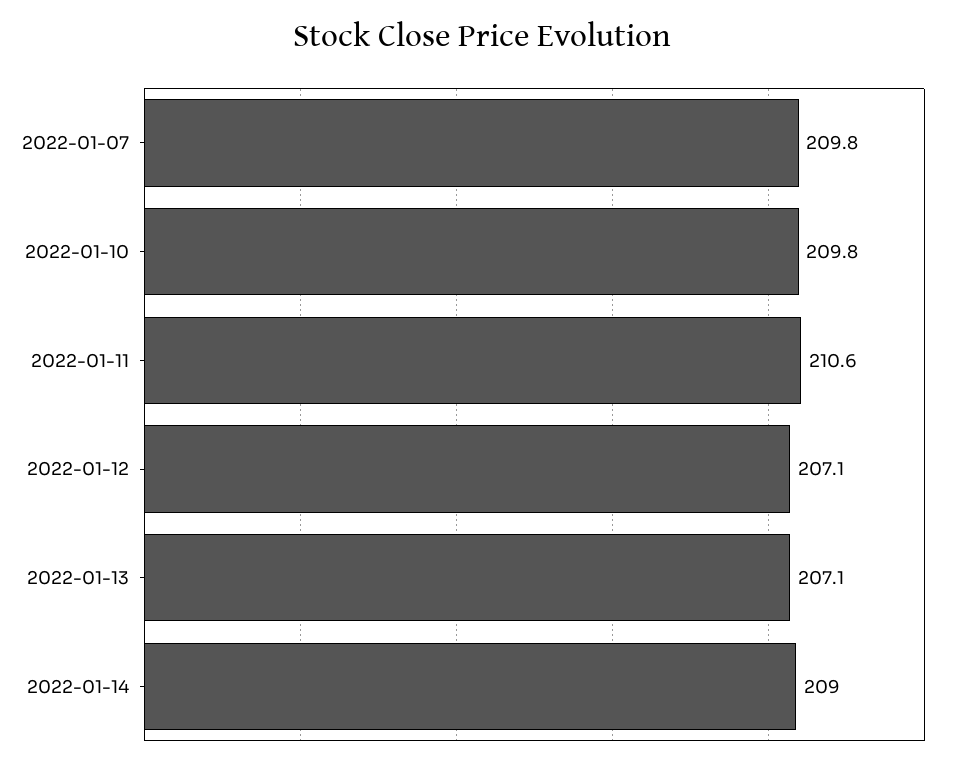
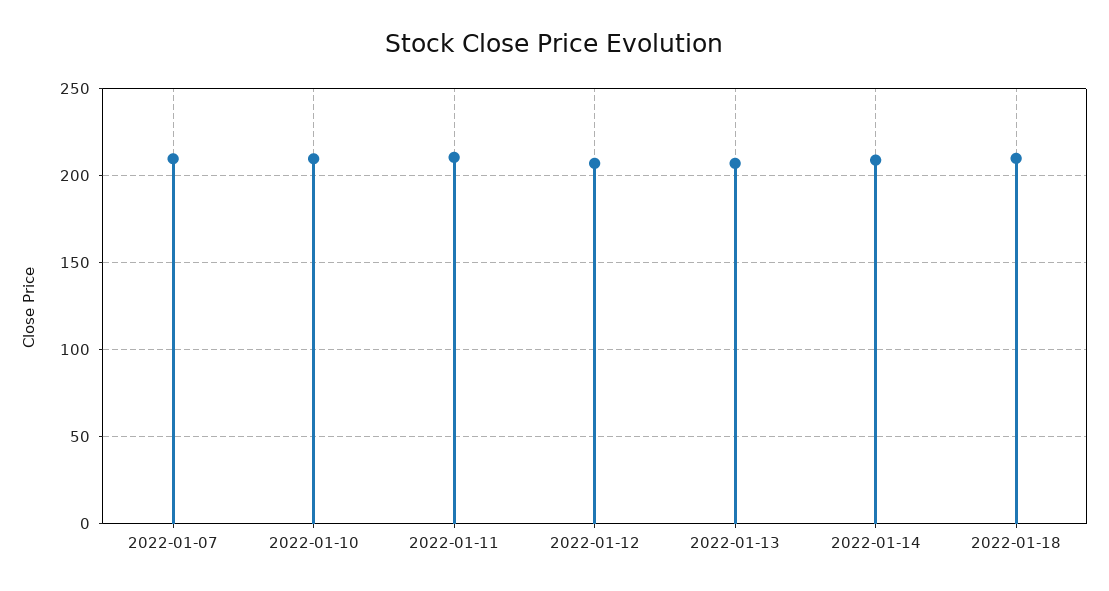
2022-01-18: none -> 210

